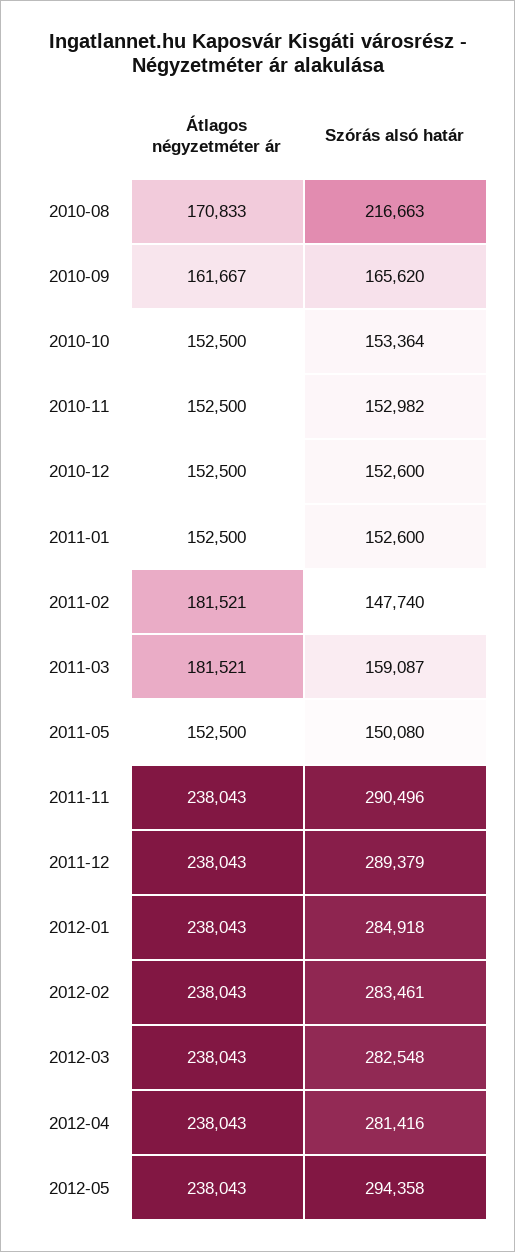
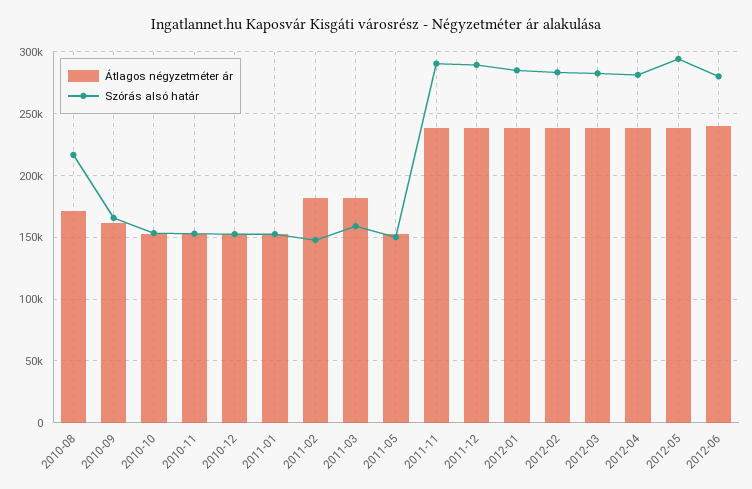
Átlagos négyzetméter ár, 2012-06: none -> 240000
Szórás alsó határ, 2012-06: none -> 280000

